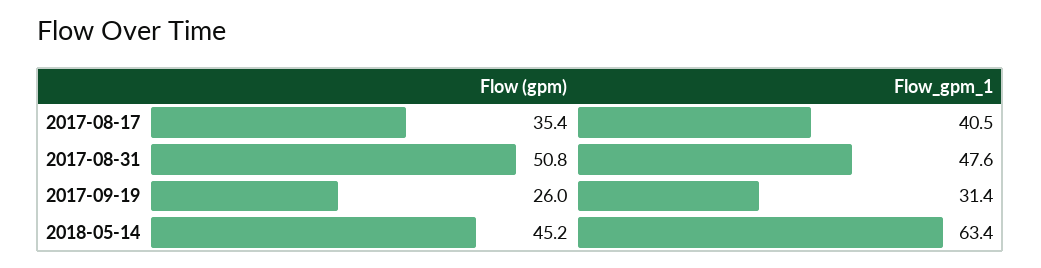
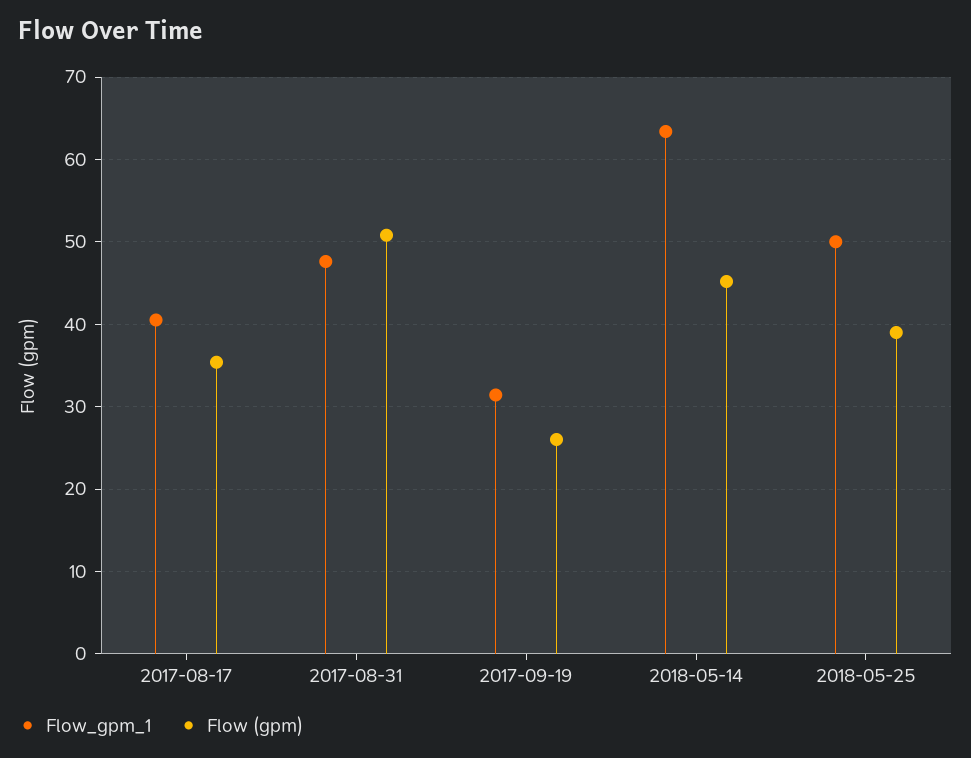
Flow_gpm_1, 2018-05-25: none -> 50
Flow (gpm), 2018-05-25: none -> 39

